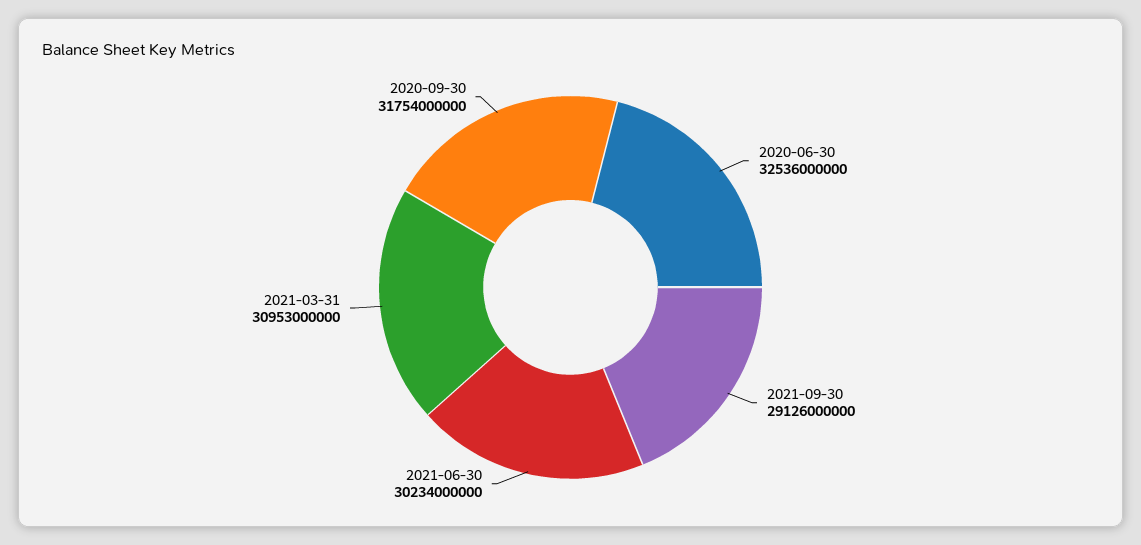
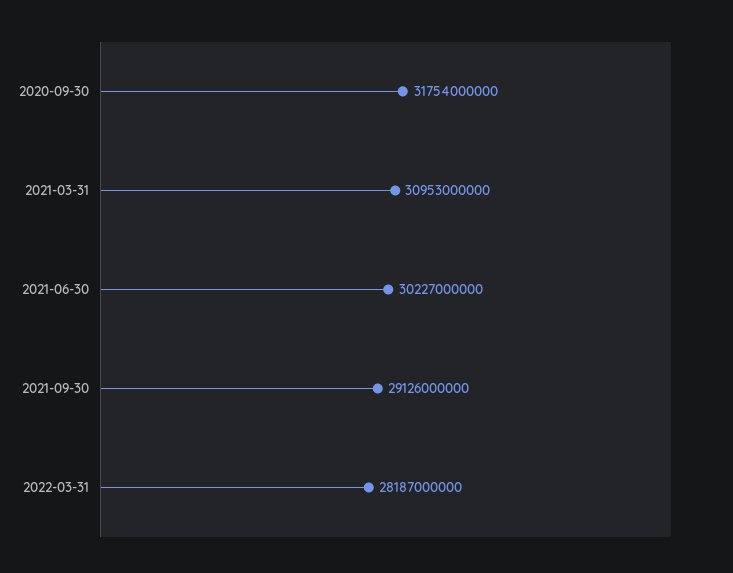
2020-06-30: 32536000000 -> none
2021-06-30: 30234000000 -> 30227000000
2022-03-31: none -> 28187000000

